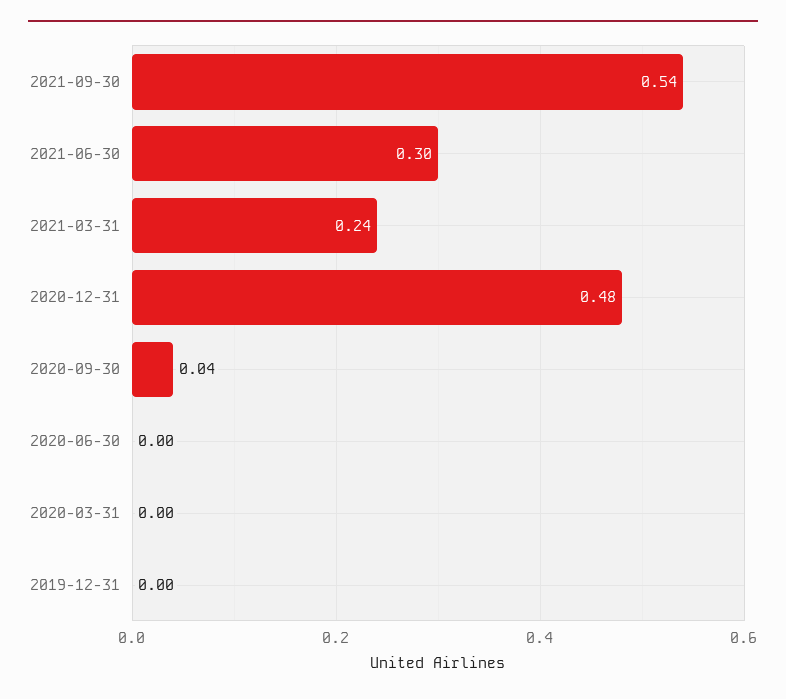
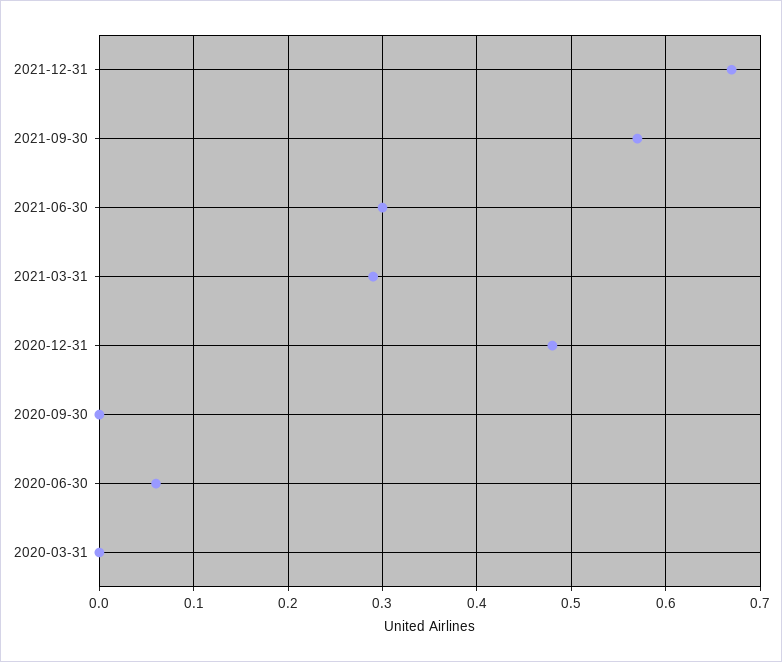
2021-09-30: 0.54 -> 0.57
2021-03-31: 0.24 -> 0.29
2020-09-30: 0.04 -> 0
2020-06-30: 0 -> 0.06
2019-12-31: 0 -> none
2021-12-31: none -> 0.67

